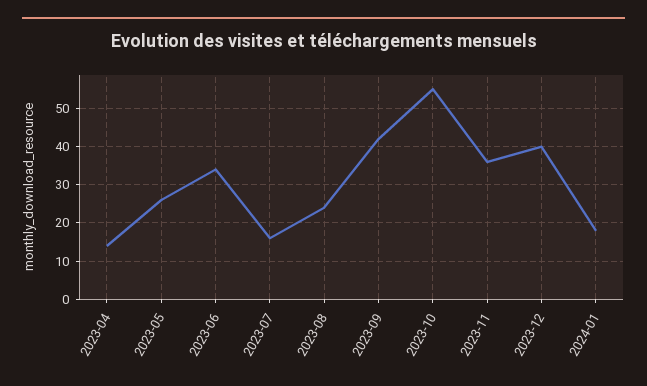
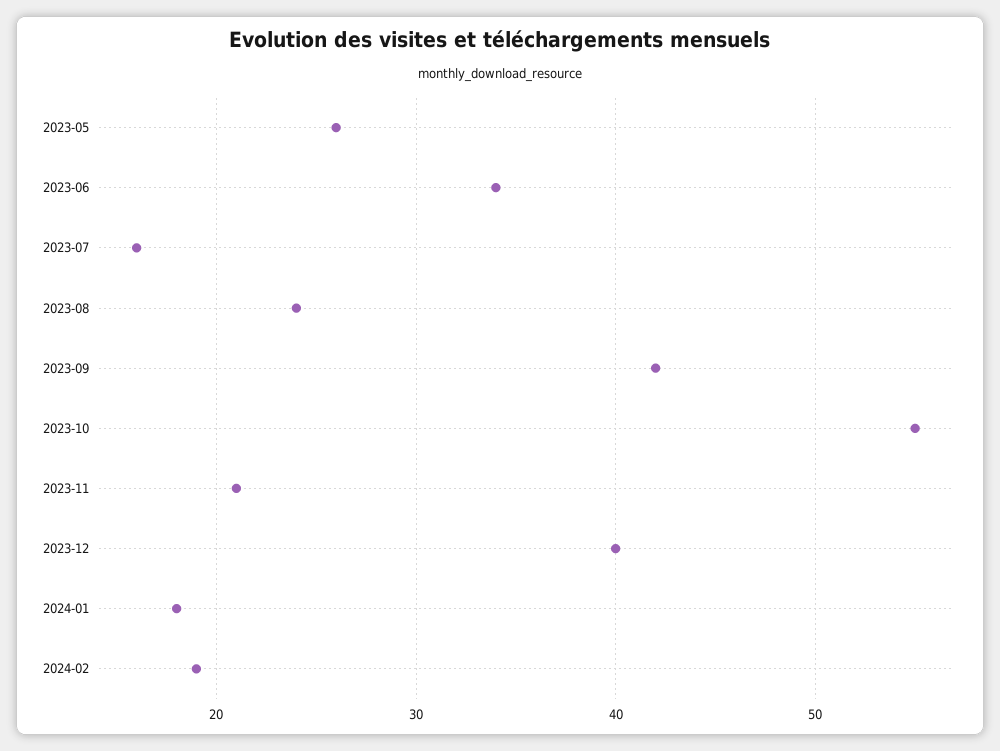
2023-04: 15 -> none
2023-11: 35 -> 21
2024-02: none -> 19

